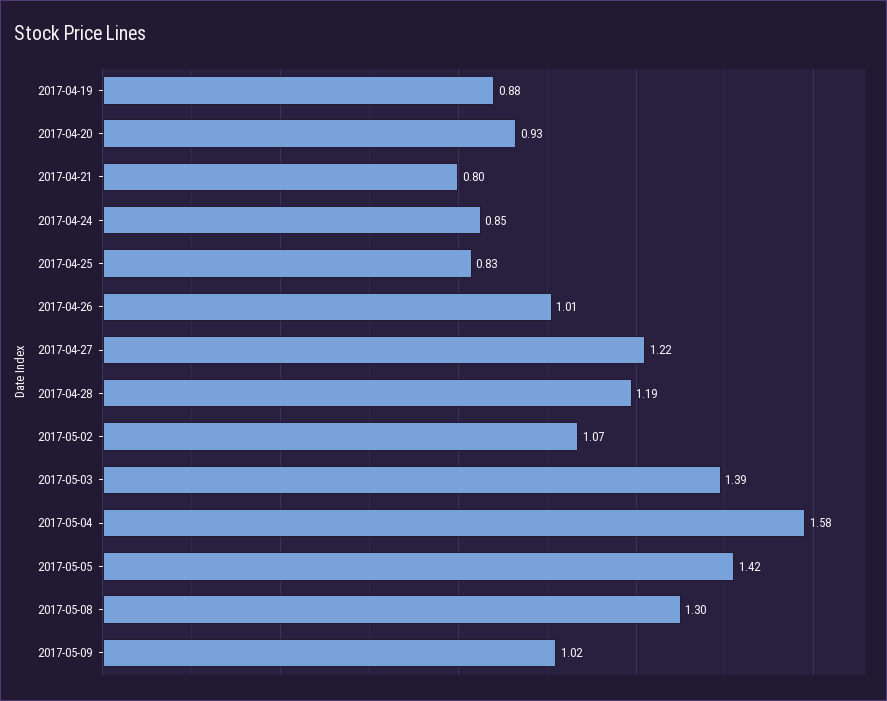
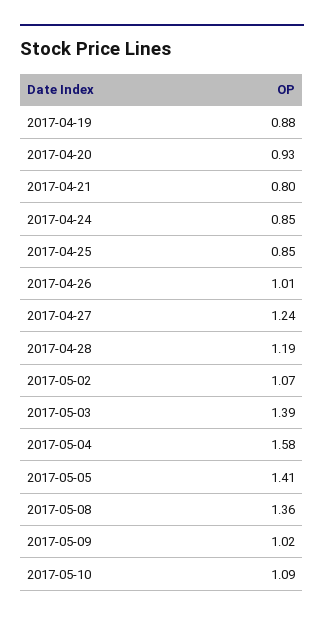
2017-04-25: 0.83 -> 0.85
2017-04-27: 1.22 -> 1.24
2017-05-05: 1.42 -> 1.41
2017-05-08: 1.3 -> 1.36
2017-05-10: none -> 1.09

